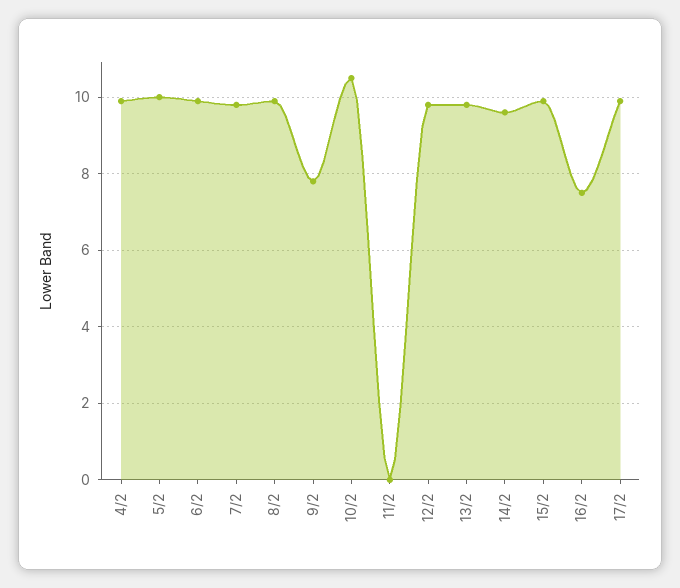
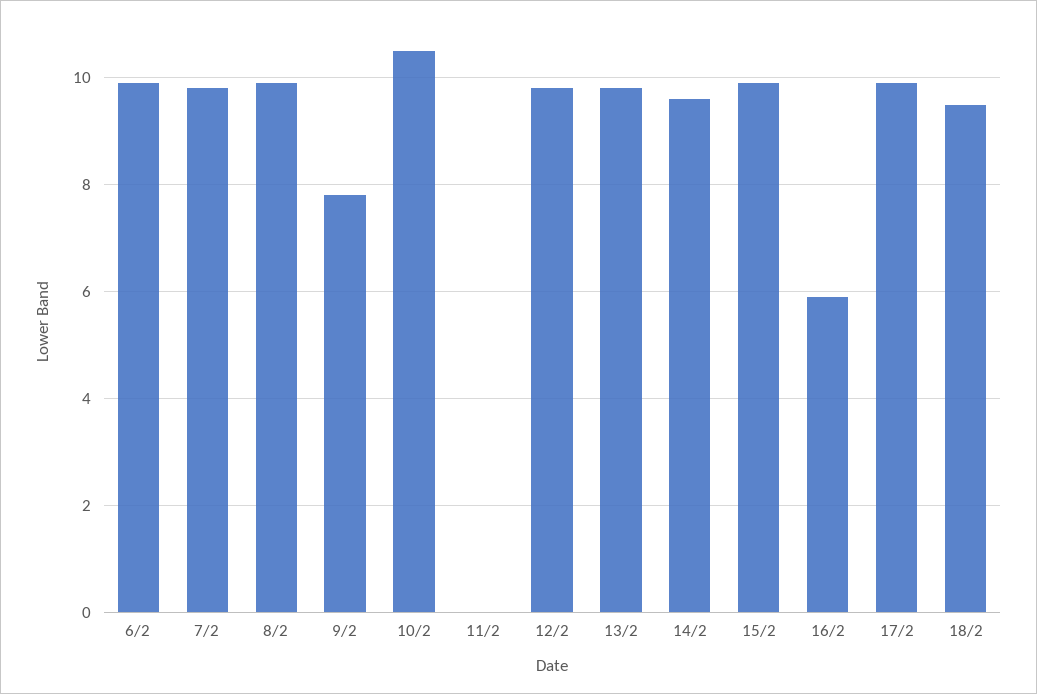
4/2: 10 -> none
5/2: 10 -> none
16/2: 7.5 -> 6
18/2: none -> 9.5

